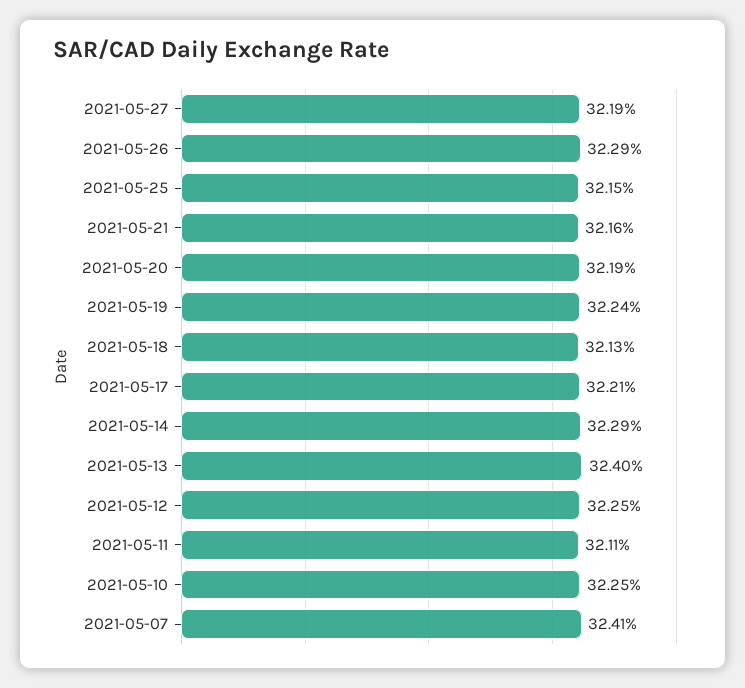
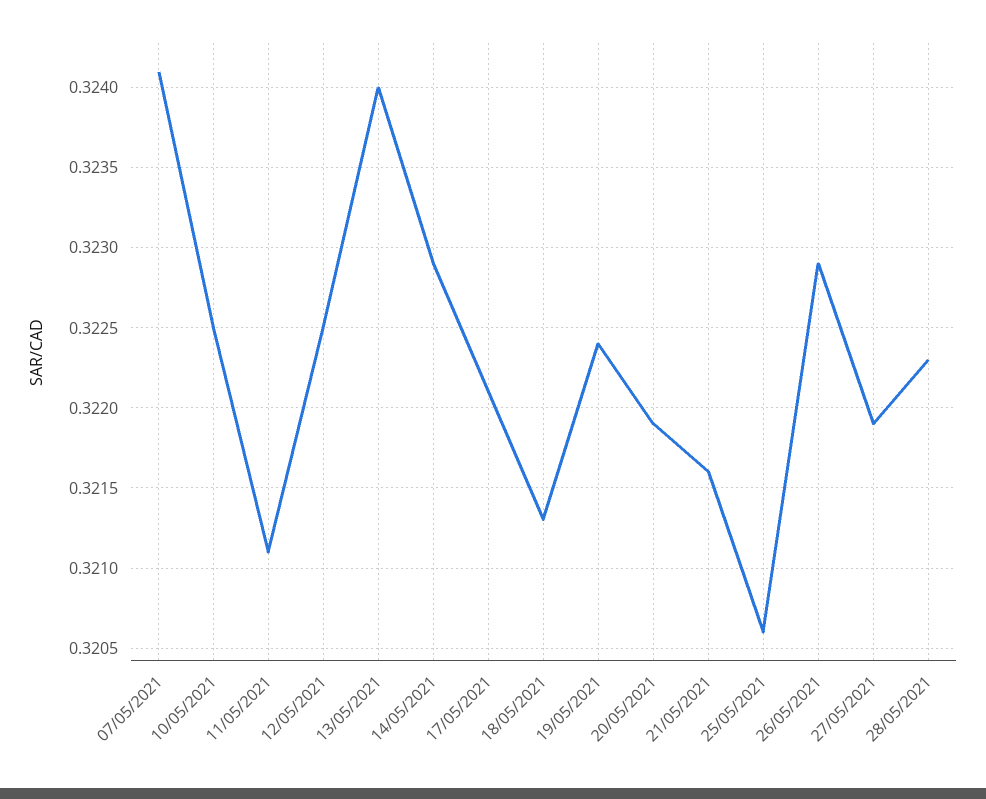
2021-05-25: 0.3215 -> 0.3206
28/05/2021: none -> 0.3223

